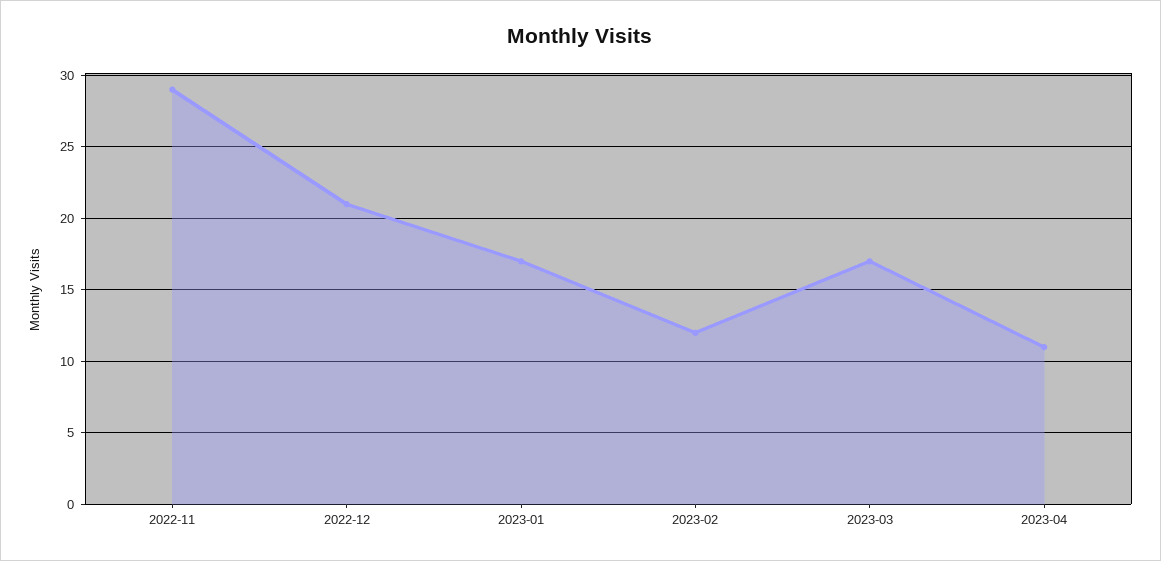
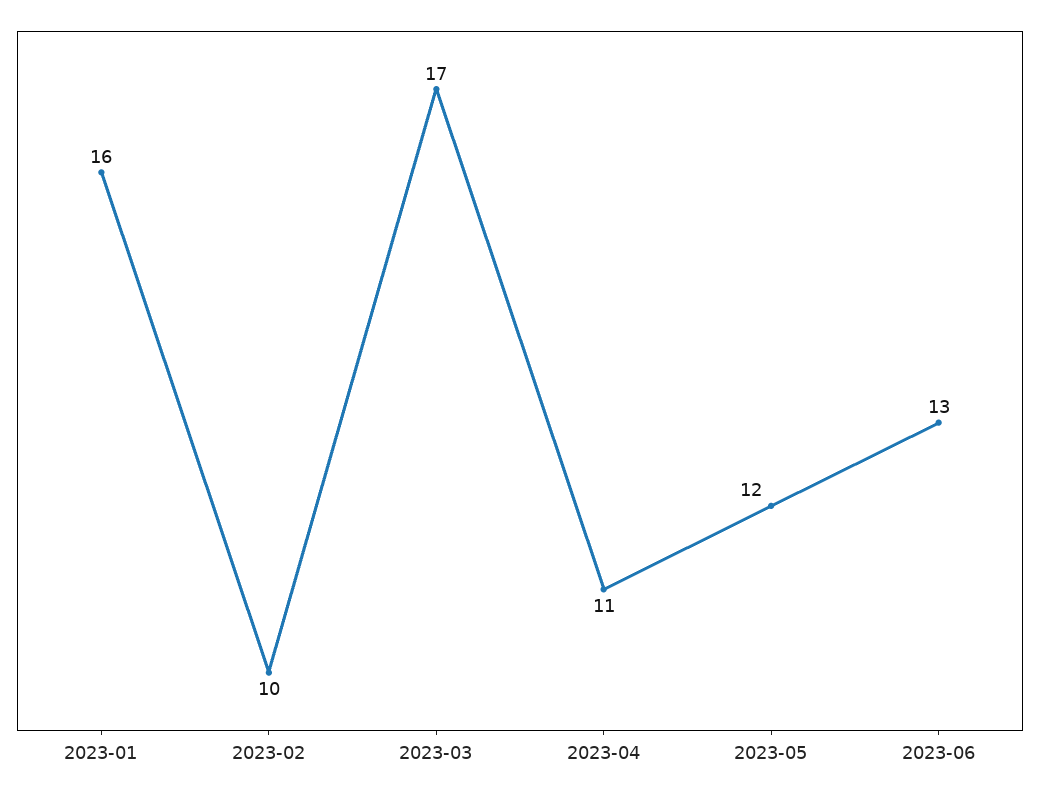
2022-11: 29 -> none
2022-12: 21 -> none
2023-01: 17 -> 16
2023-02: 12 -> 10
2023-05: none -> 12
2023-06: none -> 13

